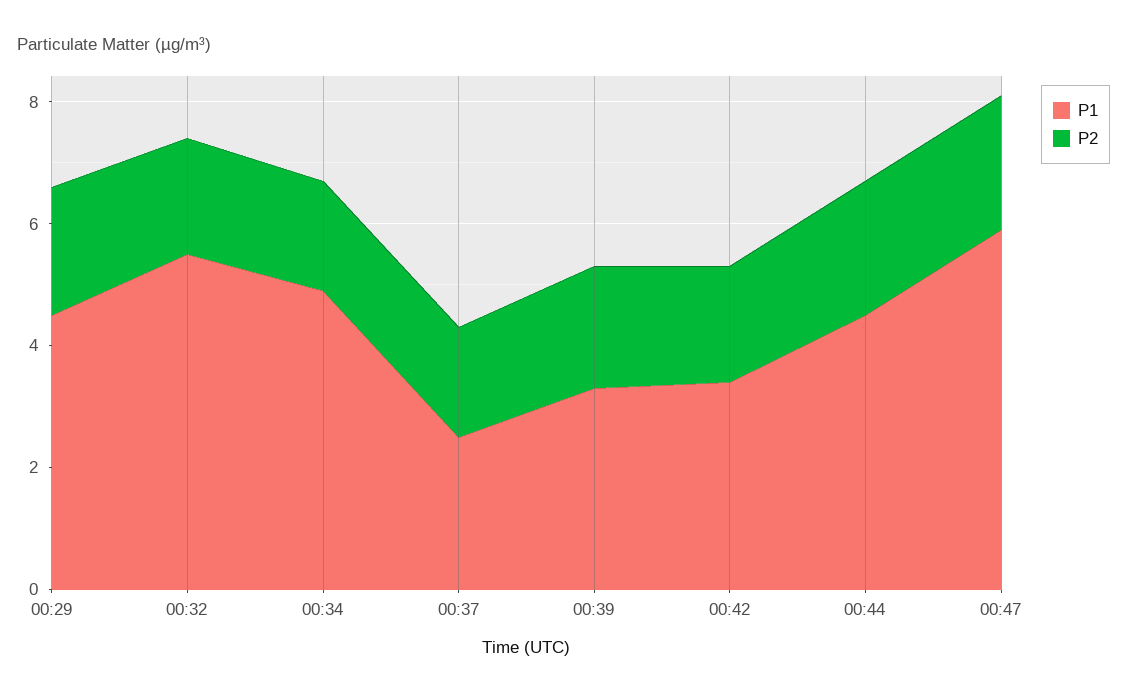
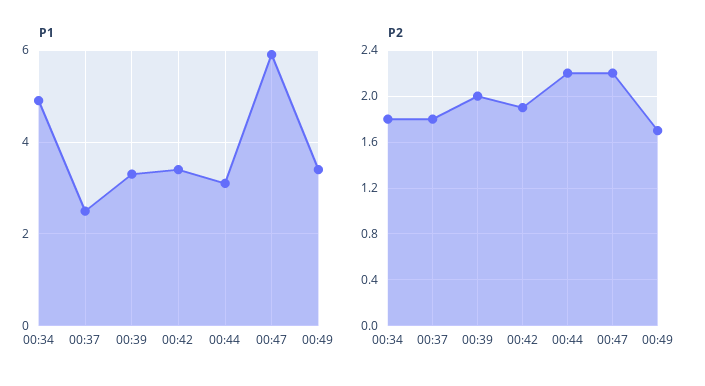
P1, 00:29: 4.5 -> none
P2, 00:29: 2 -> none
P1, 00:32: 5.5 -> none
P2, 00:32: 2 -> none
P1, 00:44: 4.5 -> 3
P1, 00:49: none -> 3.5
P2, 00:49: none -> 1.7

